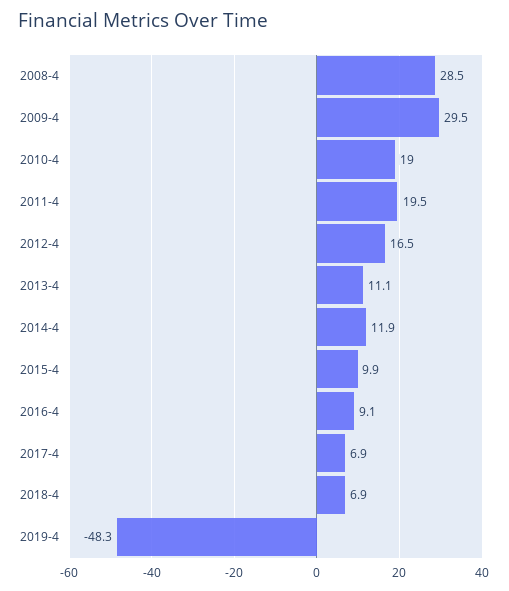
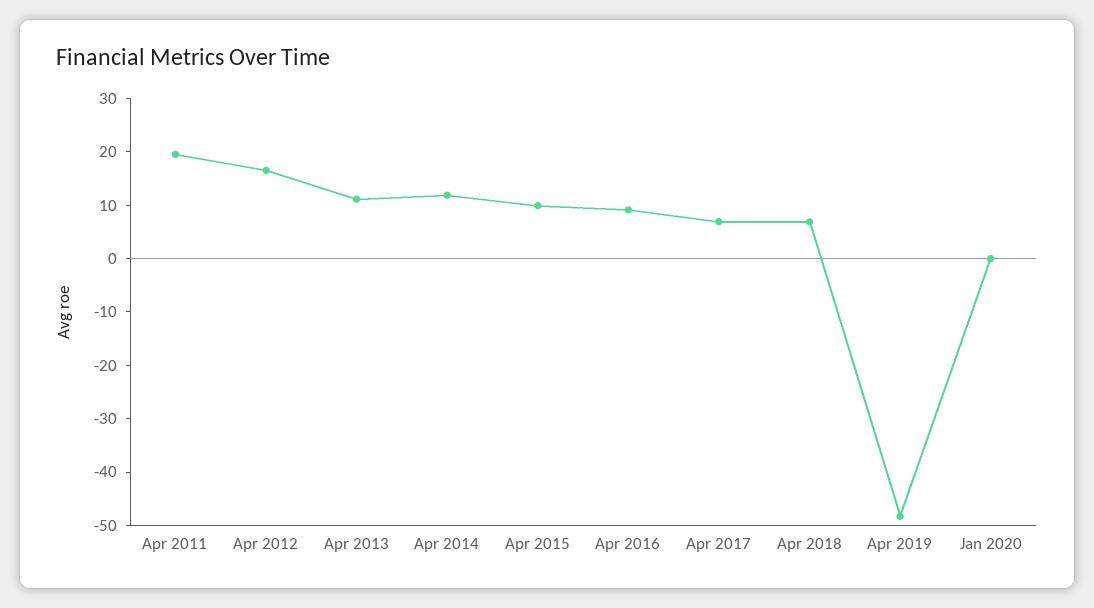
2008-4: 28.5 -> none
2009-4: 29.5 -> none
2010-4: 19 -> none
Jan 2020: none -> 0

